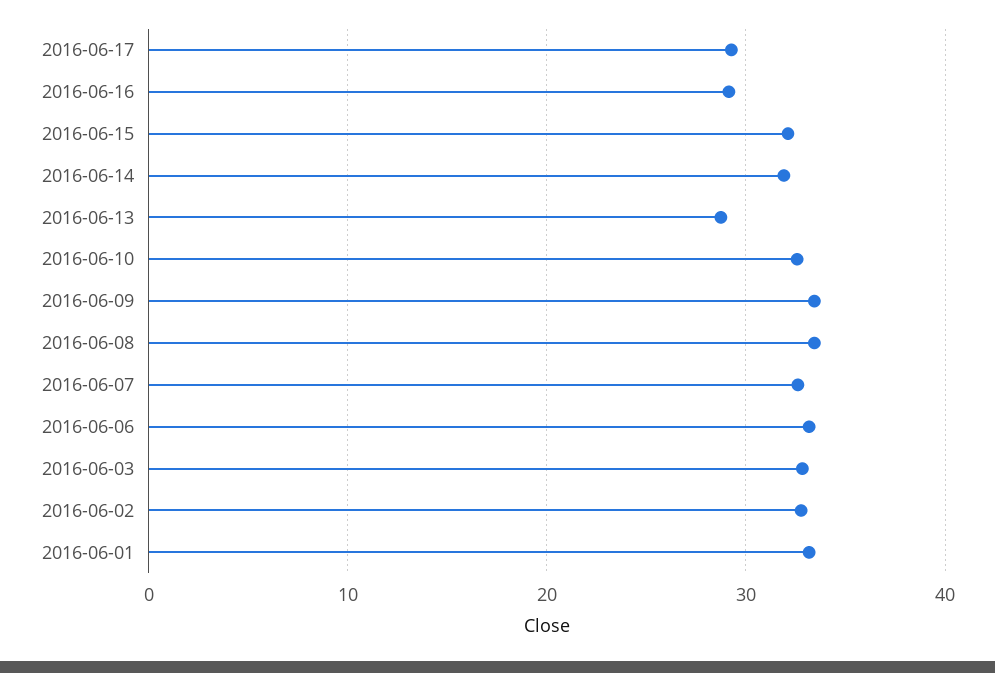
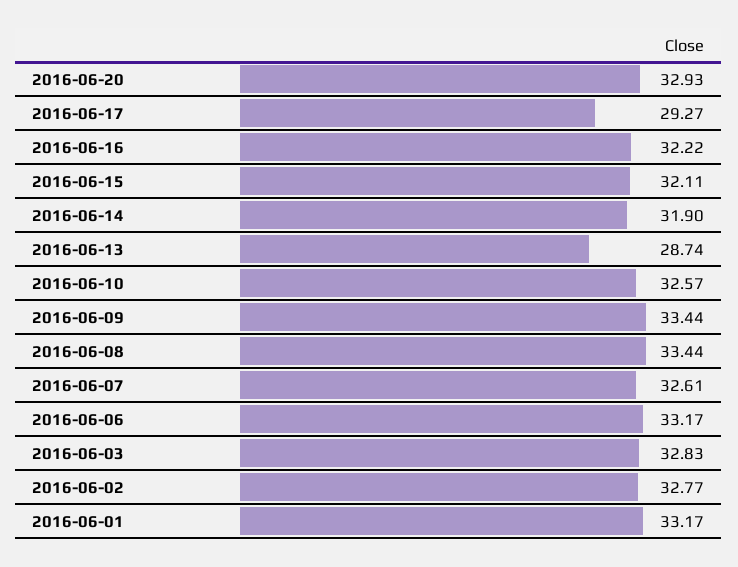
2016-06-16: 29 -> 32.22
2016-06-20: none -> 32.93

